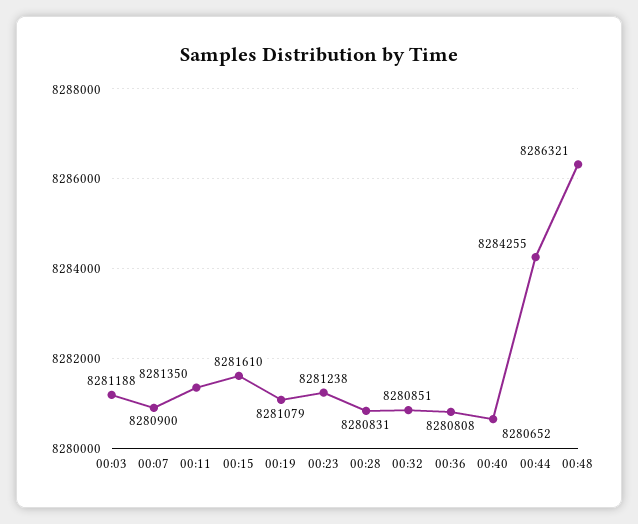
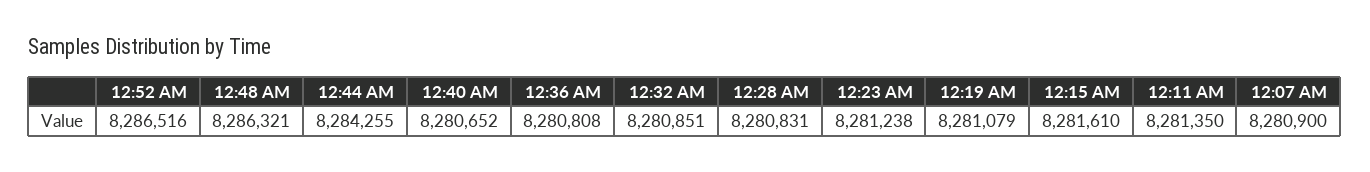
00:03: 8281188 -> none
12:52 AM: none -> 8286516

